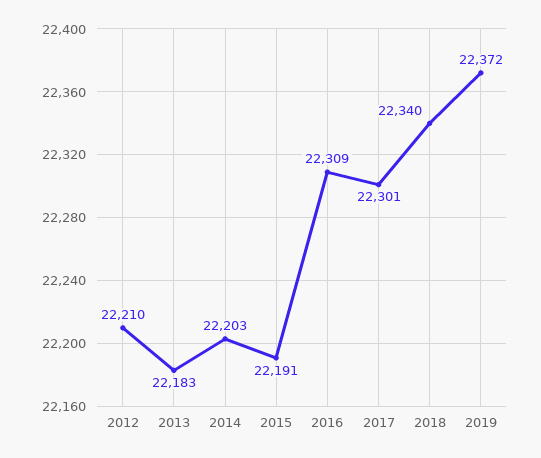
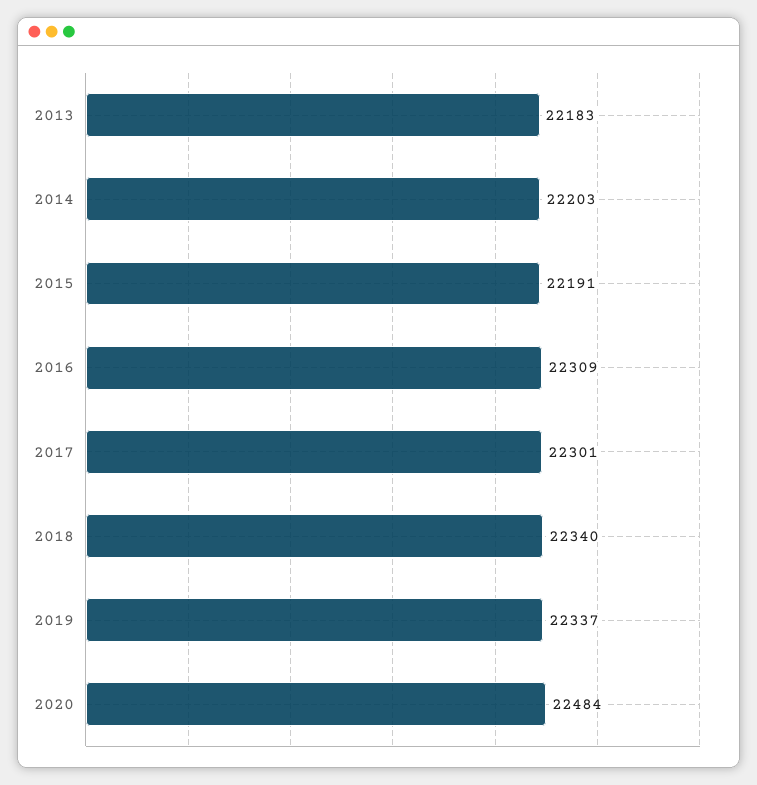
2012: 22210 -> none
2019: 22372 -> 22337
2020: none -> 22484

